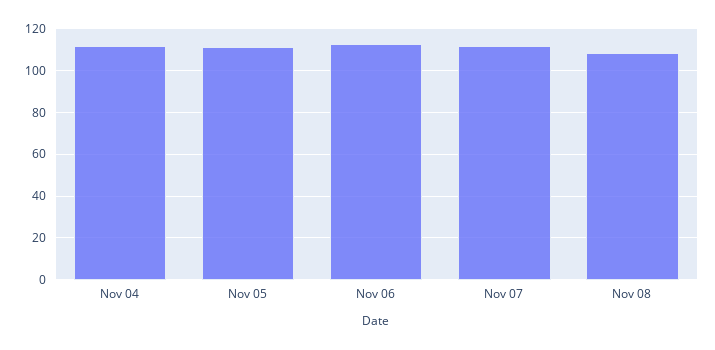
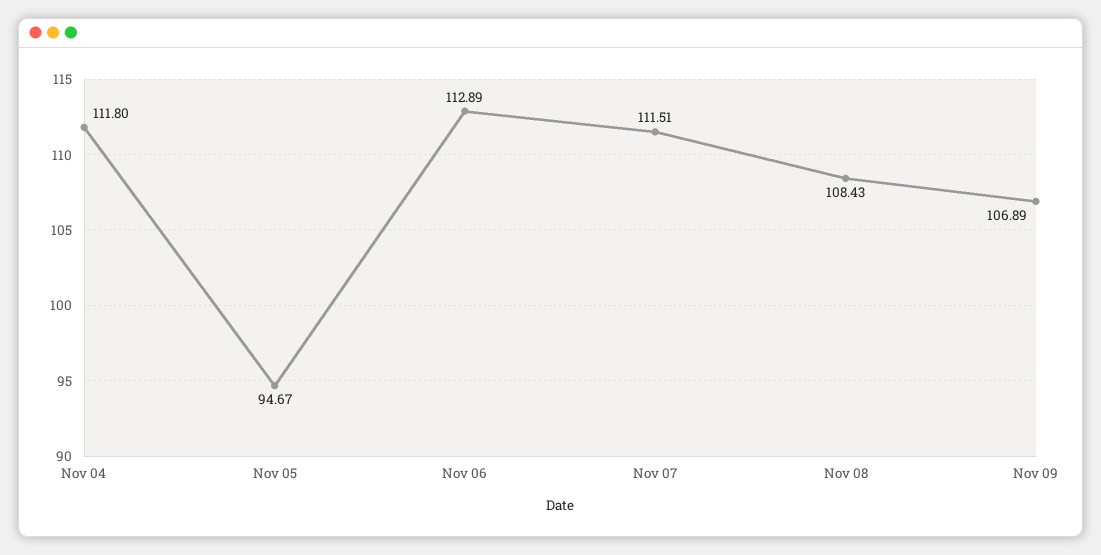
Nov 05: 110 -> 94.67
Nov 09: none -> 106.89

